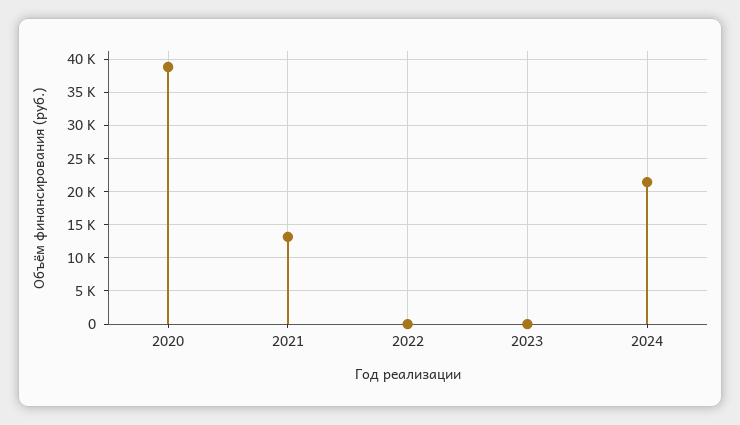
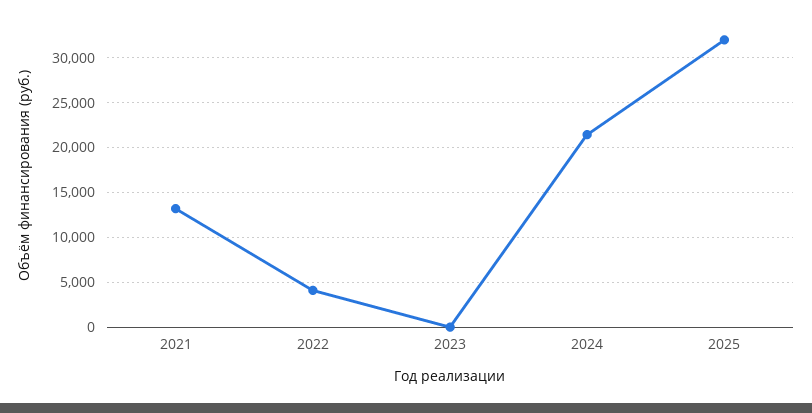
2020: 39000 -> none
2022: 0 -> 4000
2025: none -> 32000

